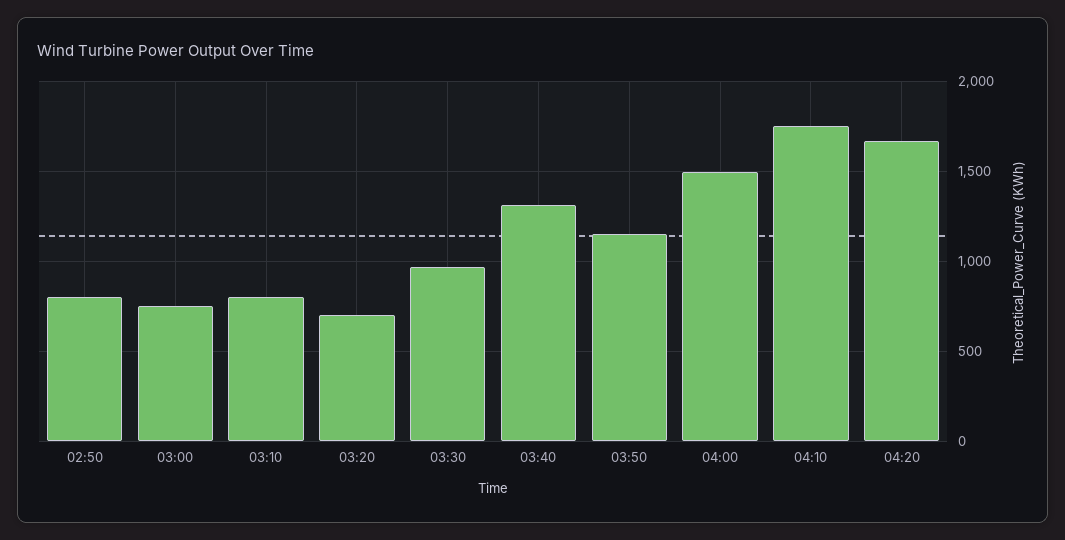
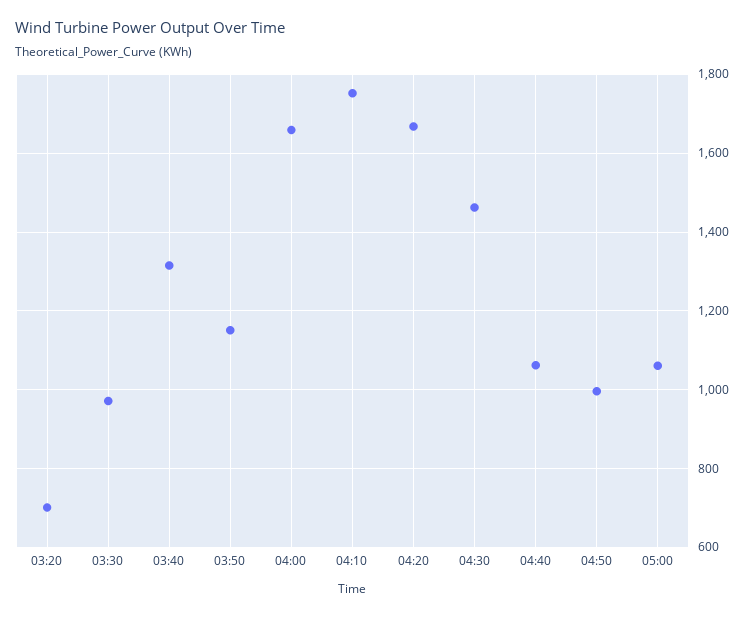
02:50: 800 -> none
03:00: 750 -> none
03:10: 800 -> none
04:00: 1500 -> 1660
04:30: none -> 1460
04:40: none -> 1060
04:50: none -> 1000
05:00: none -> 1060

